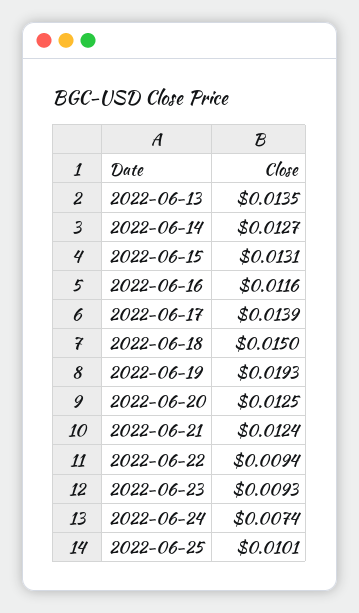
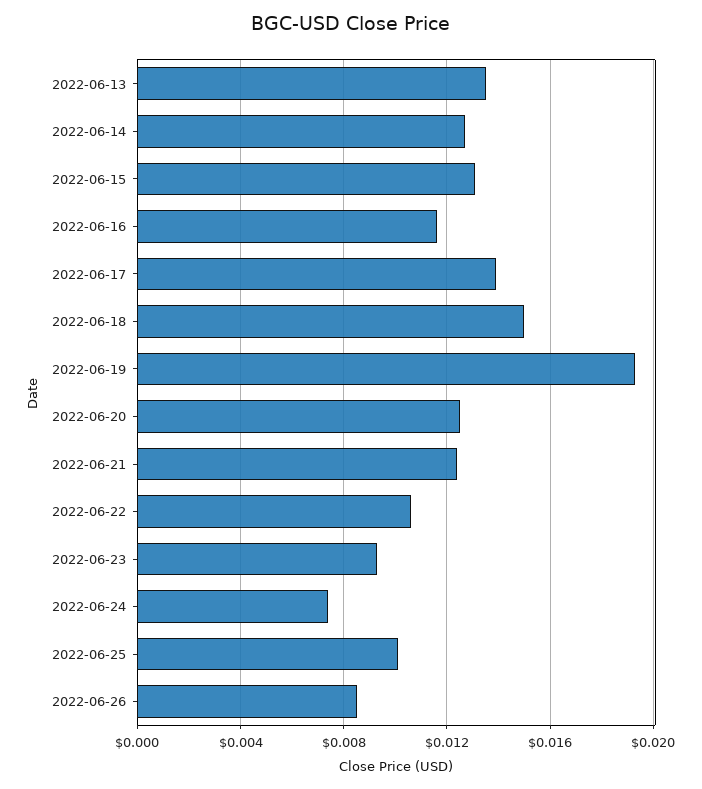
2022-06-22: 0.0094 -> 0.0105
2022-06-26: none -> 0.0085

